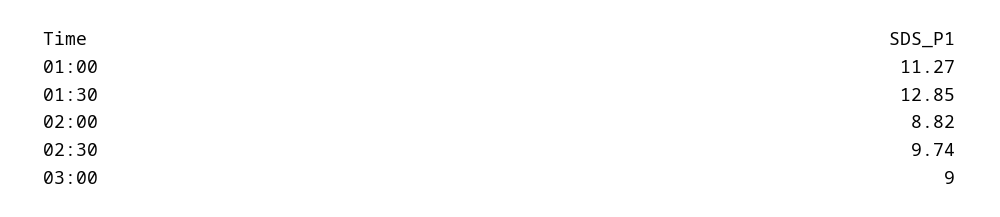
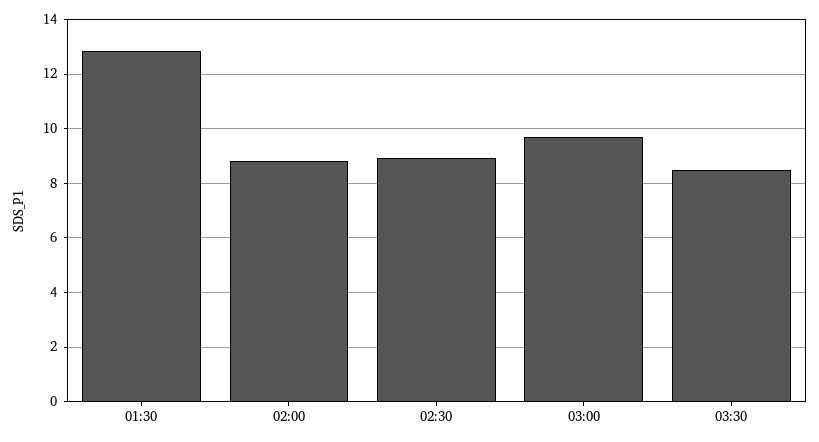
01:00: 11.27 -> none
02:30: 9.74 -> 9
03:00: 9 -> 9.75
03:30: none -> 8.5

